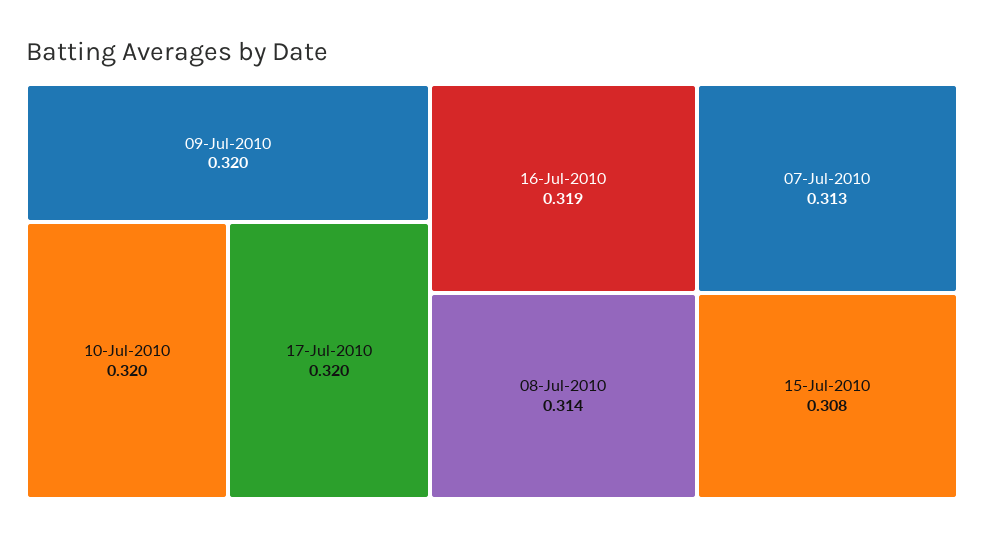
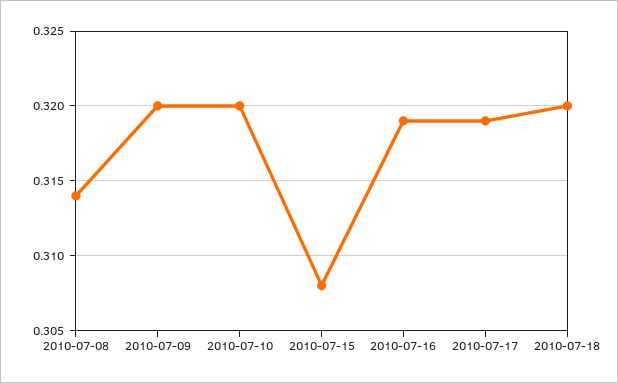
17-Jul-2010: 0.32 -> 0.319
07-Jul-2010: 0.313 -> none
2010-07-18: none -> 0.32

